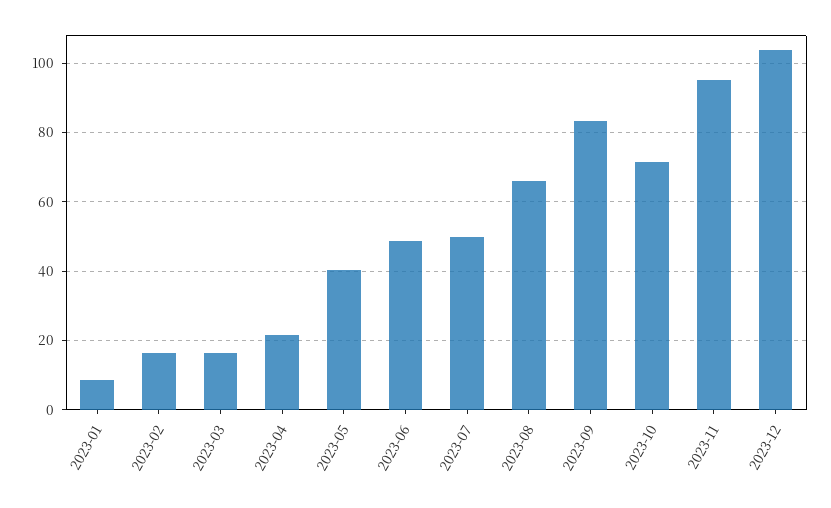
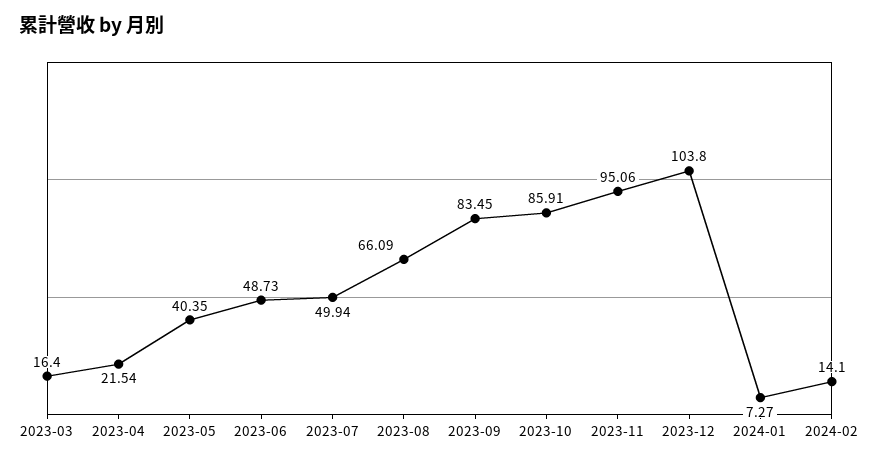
2023-01: 8 -> none
2023-02: 16 -> none
2023-10: 72 -> 85.91
2024-01: none -> 7.27
2024-02: none -> 14.1

